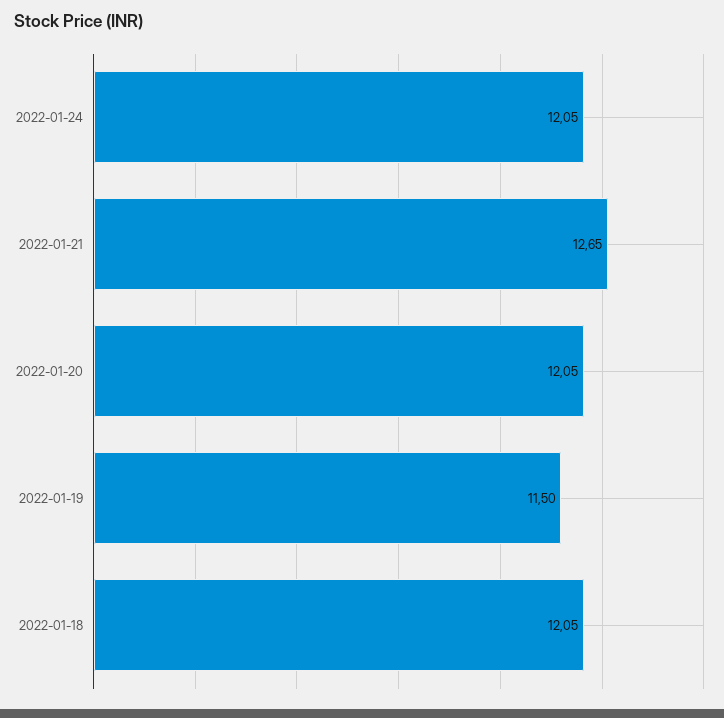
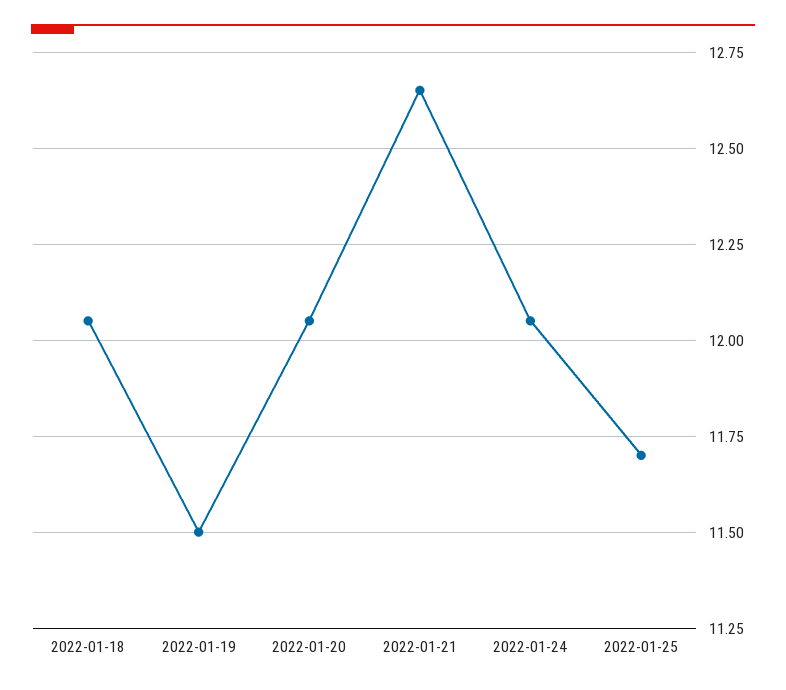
2022-01-25: none -> 11.7

